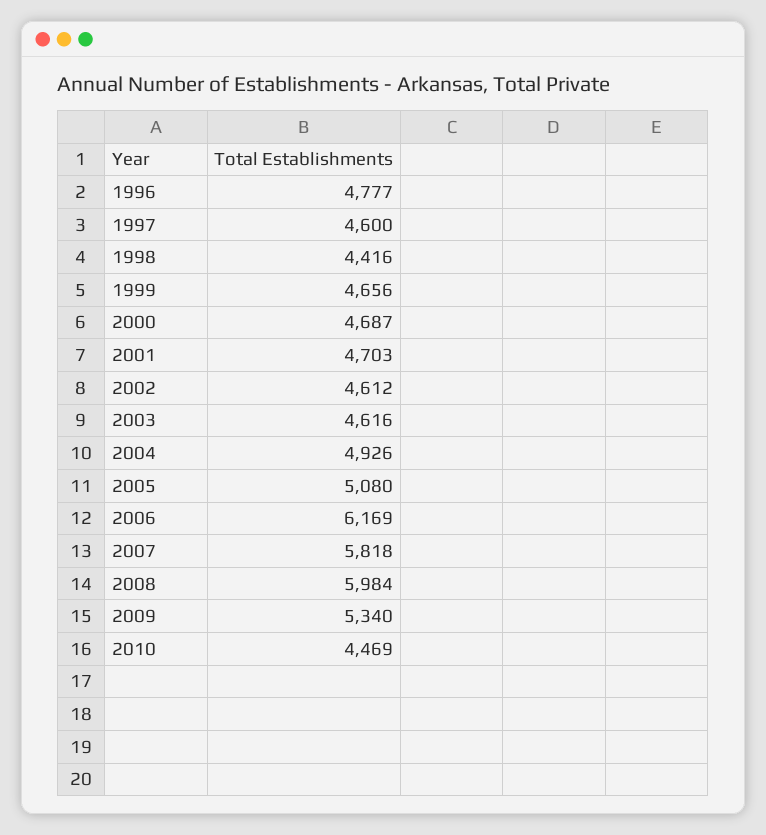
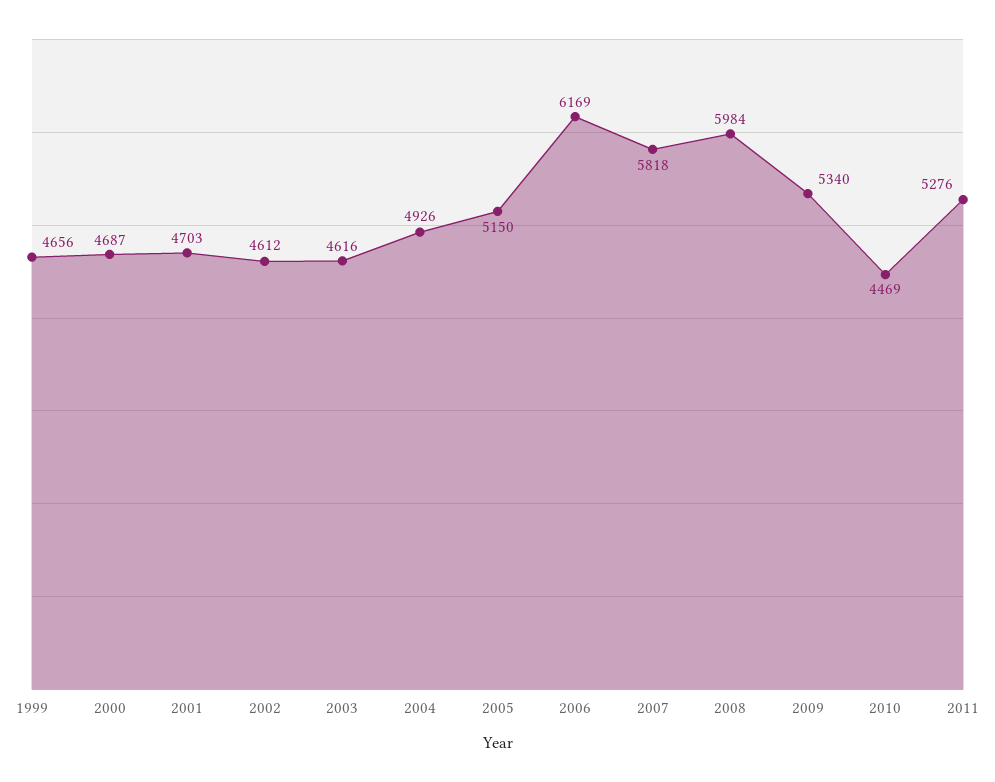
1996: 4777 -> none
1997: 4600 -> none
1998: 4416 -> none
2005: 5080 -> 5150
2011: none -> 5276

